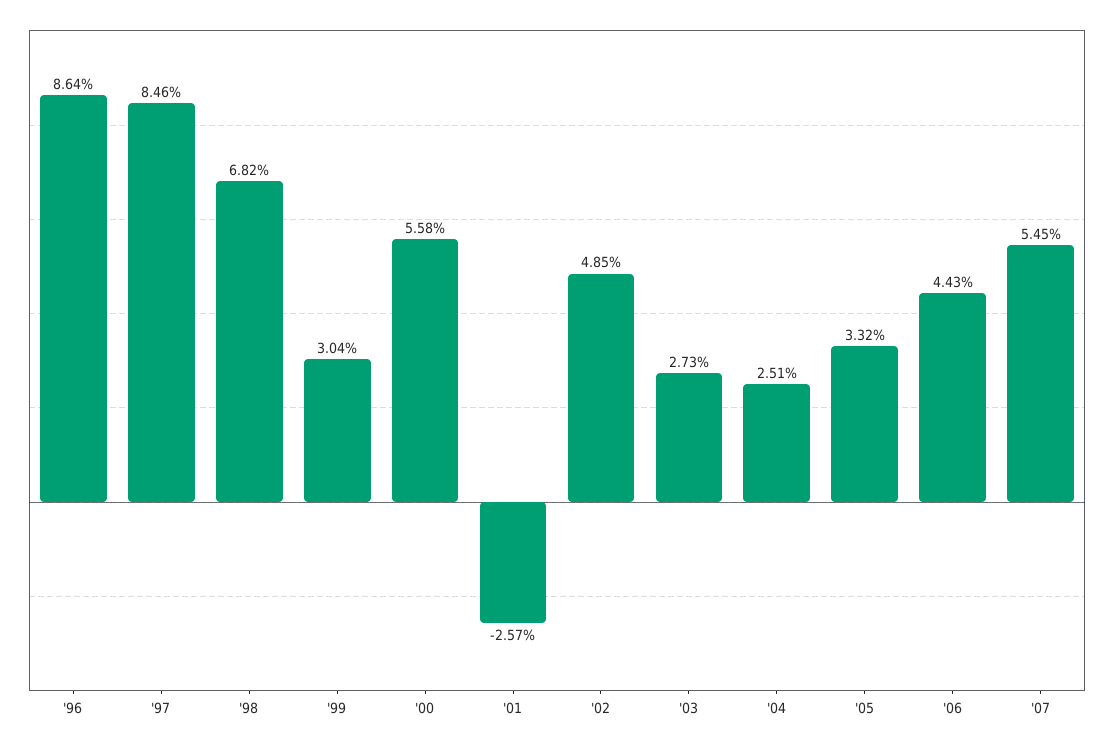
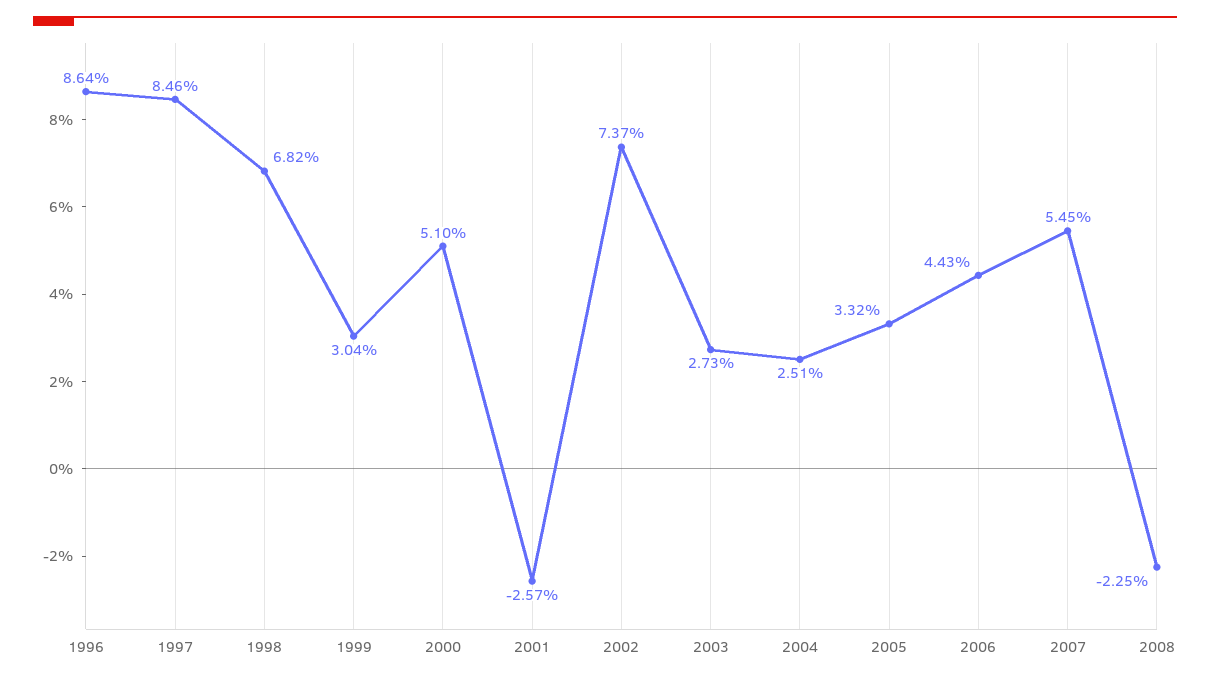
'00: 5.58 -> 5.1
'02: 4.85 -> 7.37
2008: none -> -2.25

